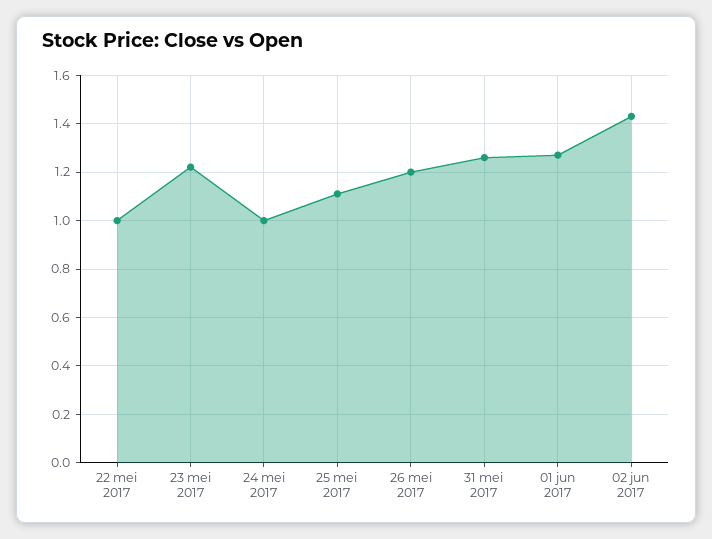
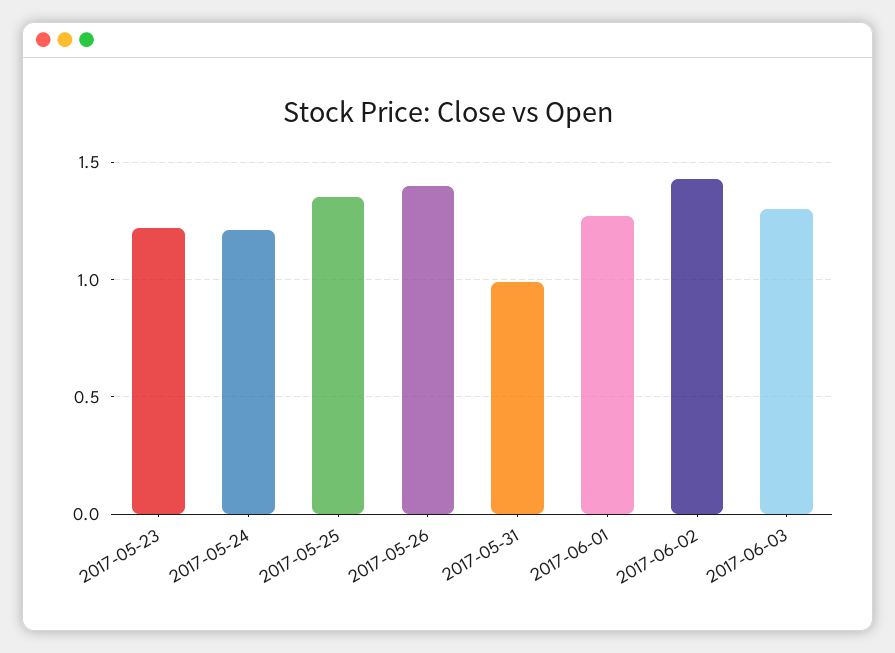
22 mei 2017: 1 -> none
24 mei 2017: 1 -> 1.2
25 mei 2017: 1.1 -> 1.35
26 mei 2017: 1.2 -> 1.4
31 mei 2017: 1.25 -> 1
2017-06-03: none -> 1.3

